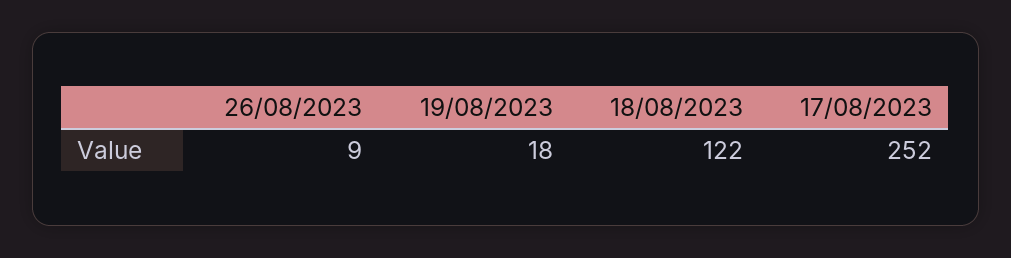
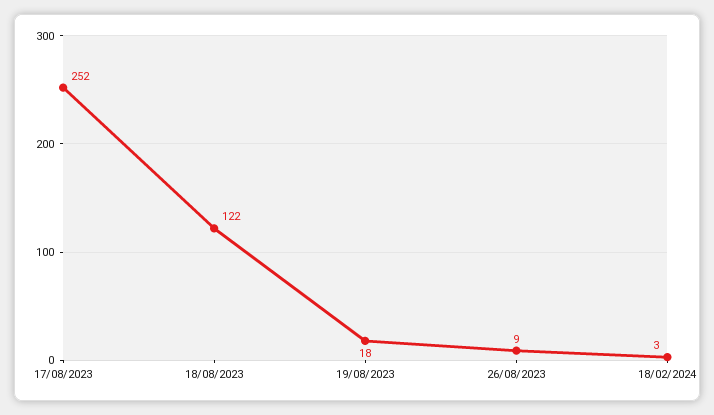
18/02/2024: none -> 3

